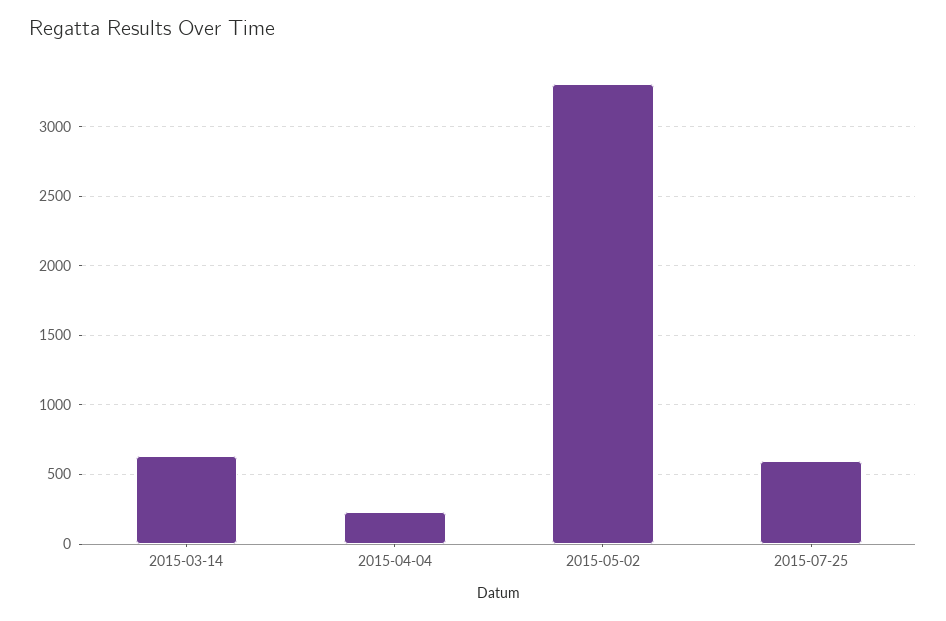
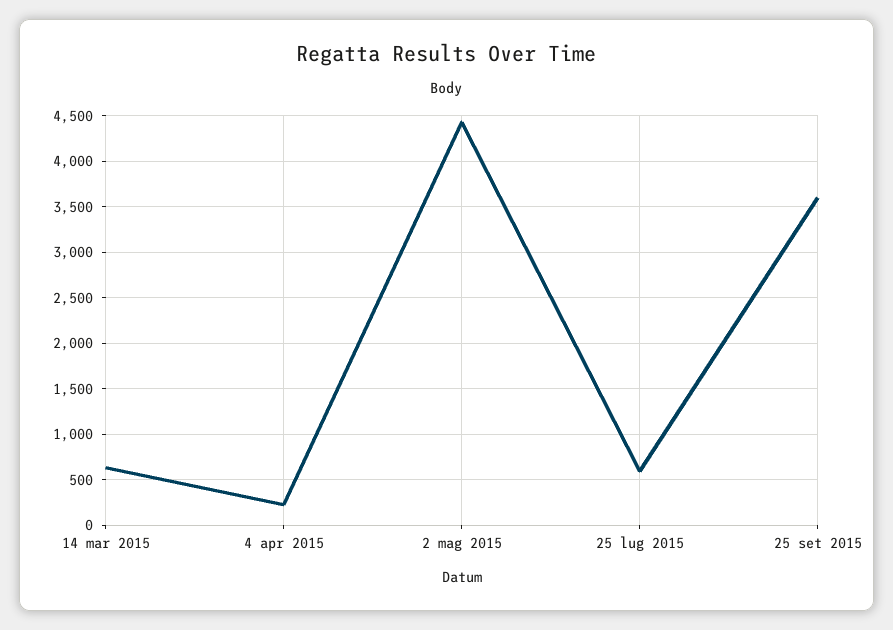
2015-05-02: 3300 -> 4400
25 set 2015: none -> 3600

